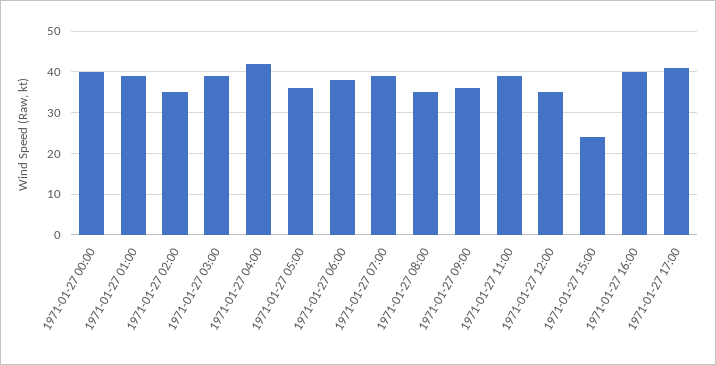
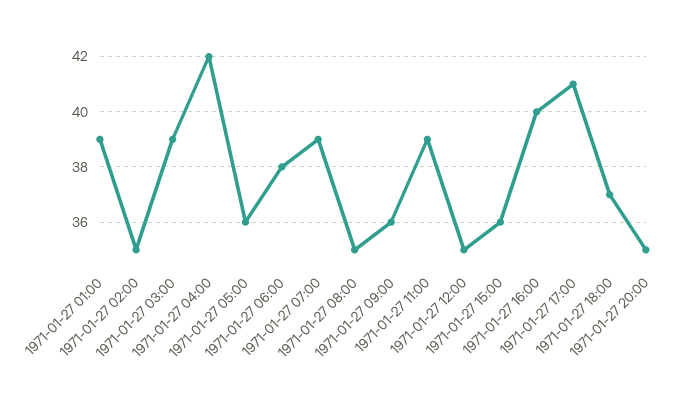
1971-01-27 00:00: 40 -> none
1971-01-27 15:00: 25 -> 36
1971-01-27 18:00: none -> 37
1971-01-27 20:00: none -> 35

